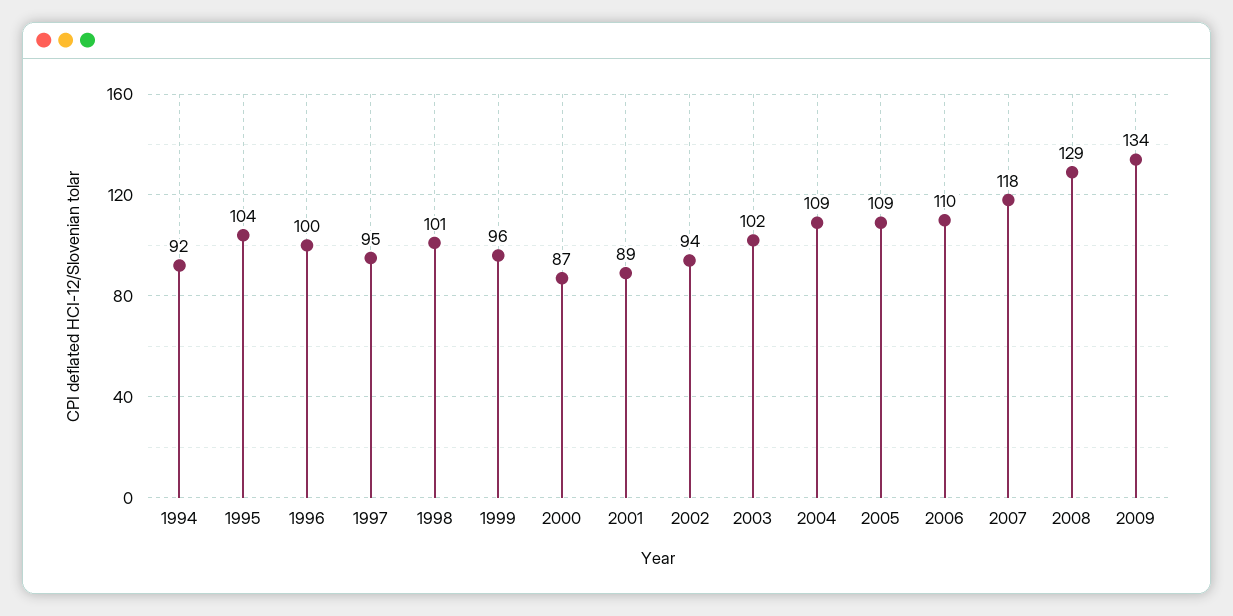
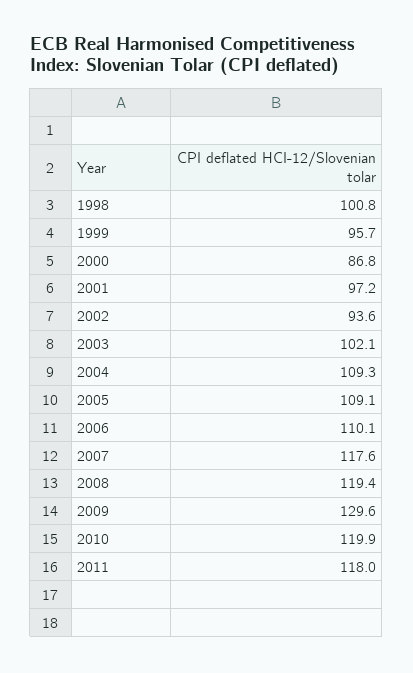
1994: 92 -> none
1995: 104 -> none
1996: 100 -> none
1997: 95 -> none
2001: 89 -> 97.2
2008: 129 -> 119.4
2009: 134 -> 129.6
2010: none -> 119.9
2011: none -> 118

